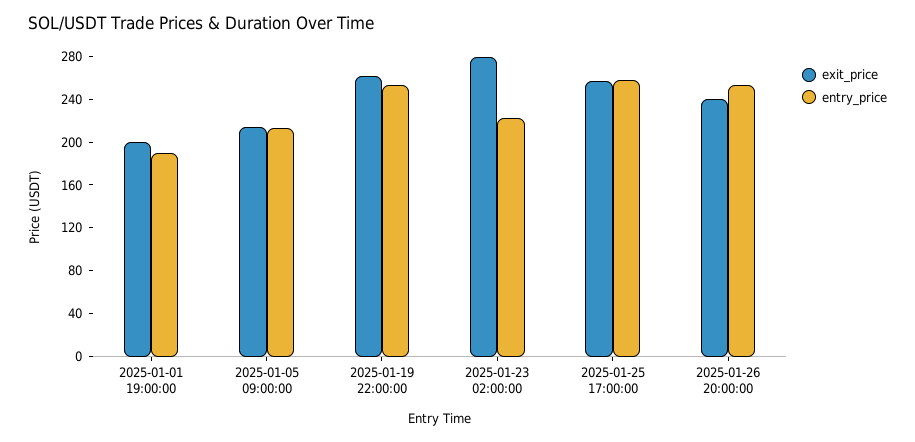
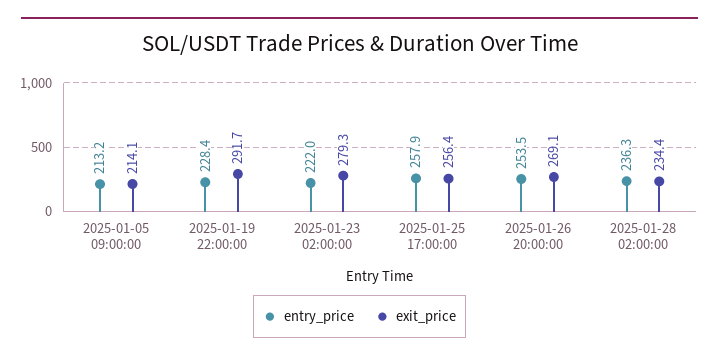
exit_price, 2025-01-01 19:00:00: 200 -> none
entry_price, 2025-01-01 19:00:00: 190 -> none
exit_price, 2025-01-19 22:00:00: 260 -> 291.7
entry_price, 2025-01-19 22:00:00: 250 -> 228.4
exit_price, 2025-01-26 20:00:00: 240 -> 269.1
entry_price, 2025-01-28 02:00:00: none -> 236.3
exit_price, 2025-01-28 02:00:00: none -> 234.4

